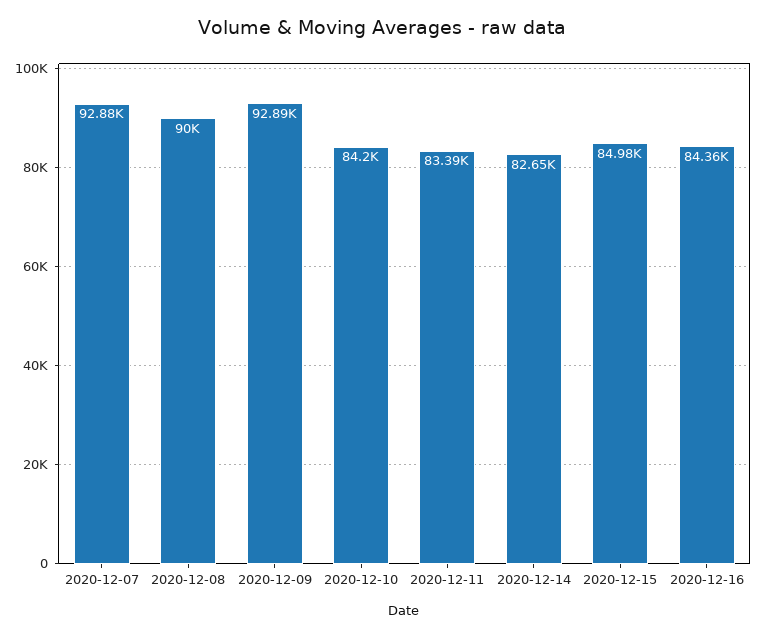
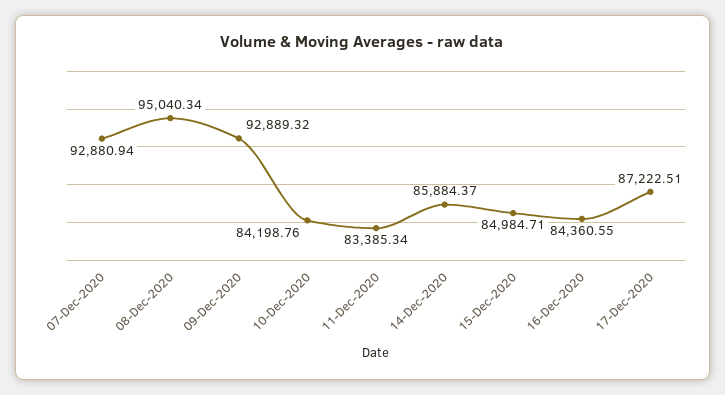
2020-12-08: 90000 -> 95040.34
2020-12-14: 82650 -> 85884.37
17-Dec-2020: none -> 87222.51

